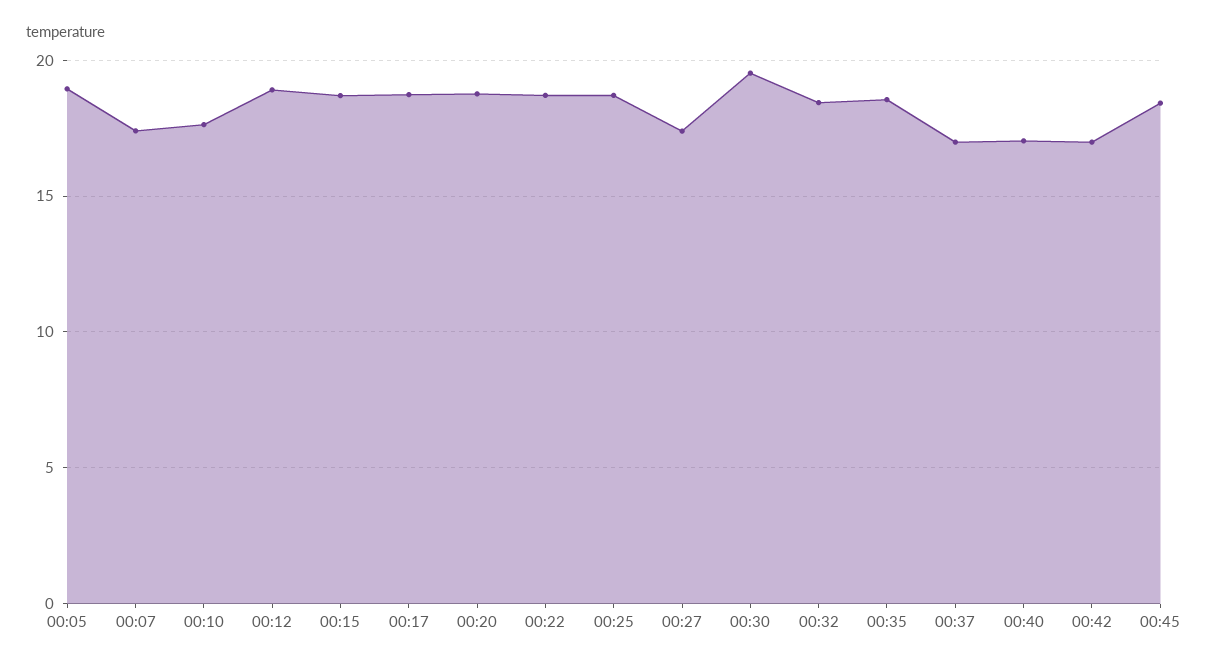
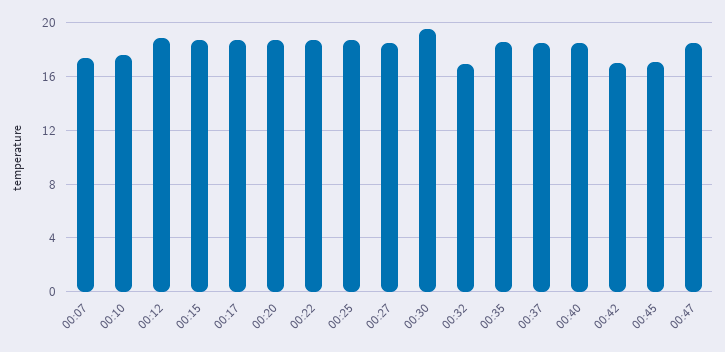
00:05: 19 -> none
00:27: 17.5 -> 18.5
00:32: 18.5 -> 17
00:37: 17 -> 18.5
00:40: 17 -> 18.5
00:45: 18.5 -> 17
00:47: none -> 18.5

